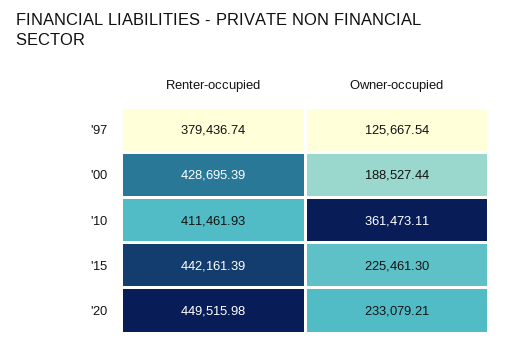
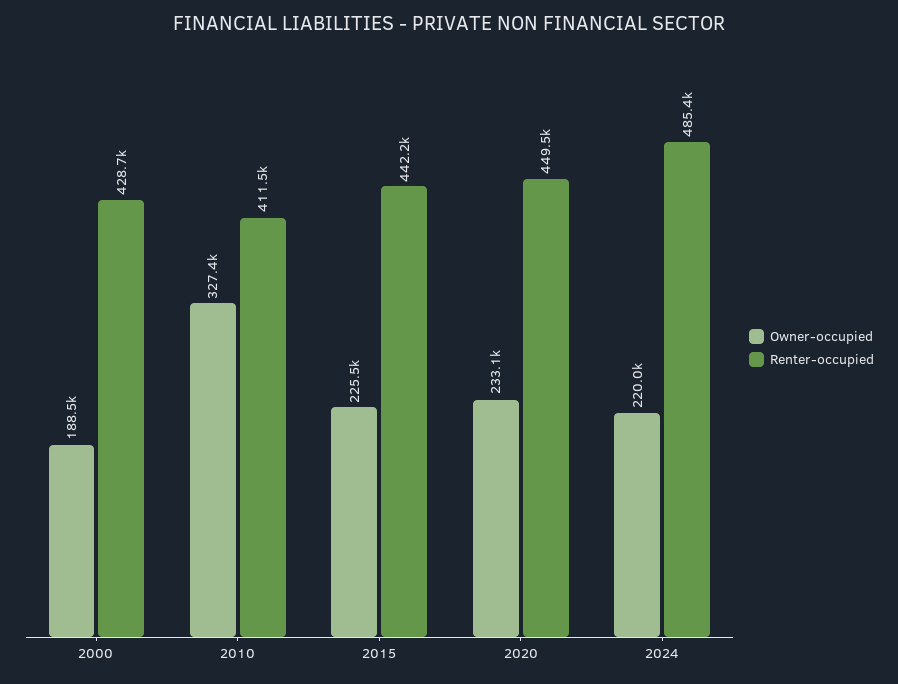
Renter-occupied, '97: 379436.74 -> none
Owner-occupied, '97: 125667.54 -> none
Owner-occupied, '10: 361473.11 -> 327400
Owner-occupied, 2024: none -> 220000
Renter-occupied, 2024: none -> 485400

